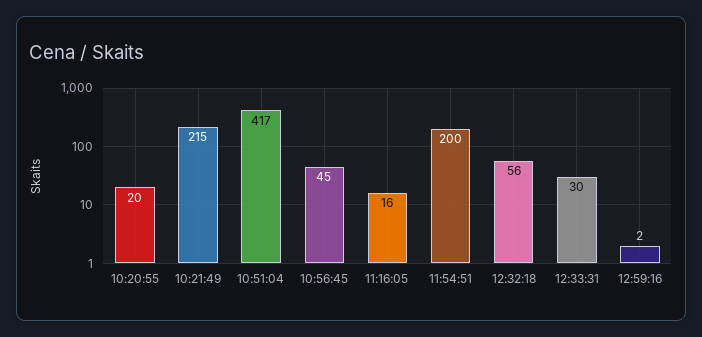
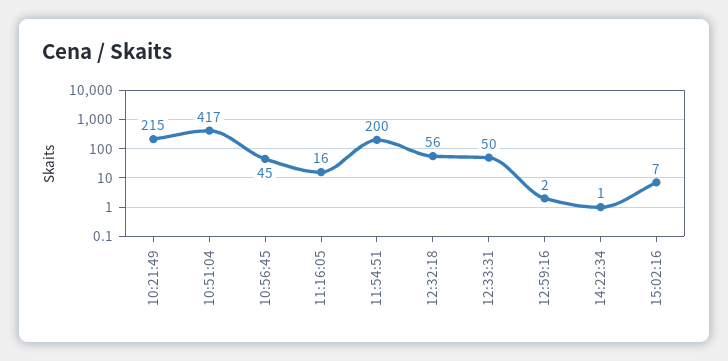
10:20:55: 20 -> none
12:33:31: 30 -> 50
14:22:34: none -> 1
15:02:16: none -> 7

